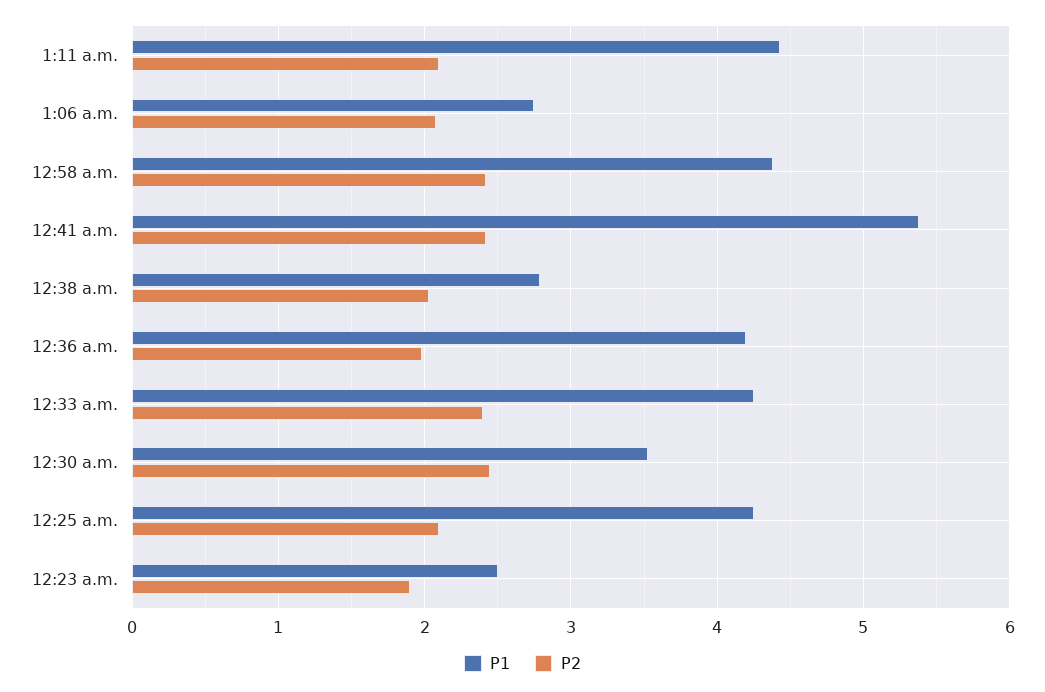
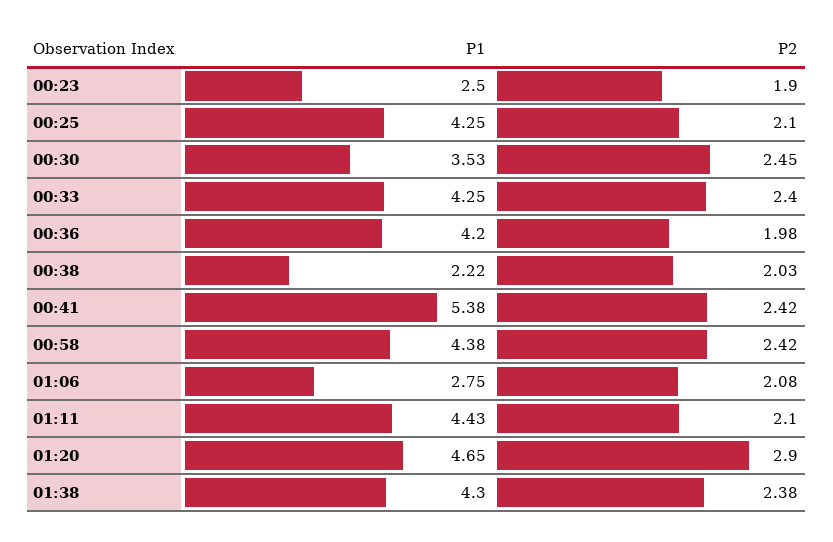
P1, 12:38 a.m.: 2.8 -> 2.22
P1, 01:20: none -> 4.65
P2, 01:20: none -> 2.9
P1, 01:38: none -> 4.3
P2, 01:38: none -> 2.38

